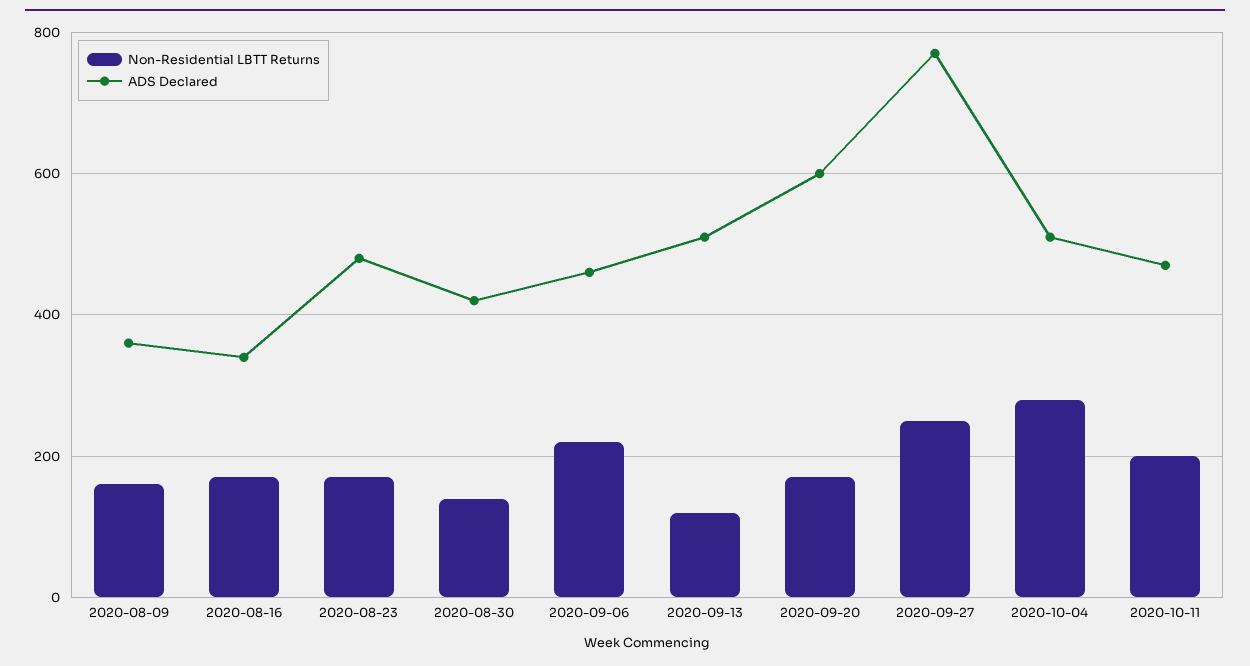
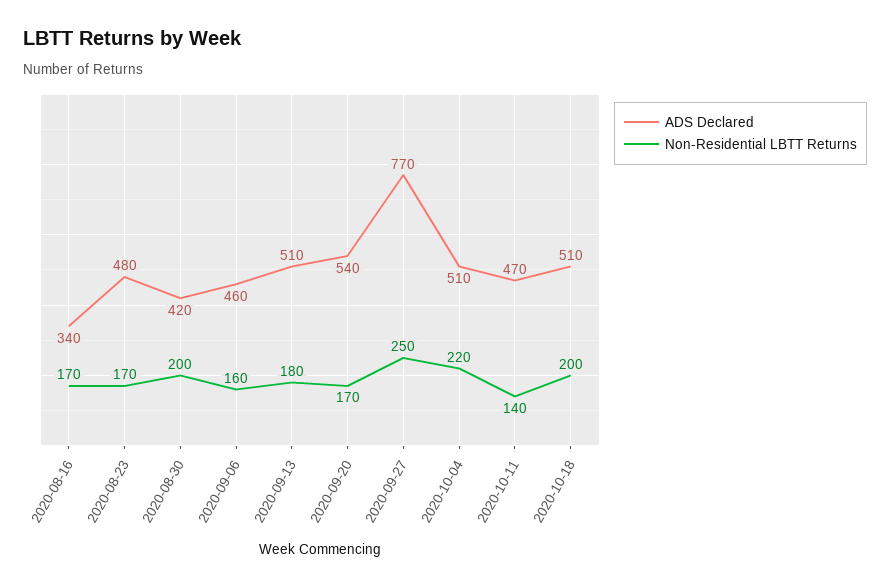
Non-Residential LBTT Returns, 2020-08-09: 160 -> none
ADS Declared, 2020-08-09: 360 -> none
Non-Residential LBTT Returns, 2020-08-30: 140 -> 200
Non-Residential LBTT Returns, 2020-09-06: 220 -> 160
Non-Residential LBTT Returns, 2020-09-13: 120 -> 180
ADS Declared, 2020-09-20: 600 -> 540
Non-Residential LBTT Returns, 2020-10-04: 280 -> 220
Non-Residential LBTT Returns, 2020-10-11: 200 -> 140
ADS Declared, 2020-10-18: none -> 510
Non-Residential LBTT Returns, 2020-10-18: none -> 200

